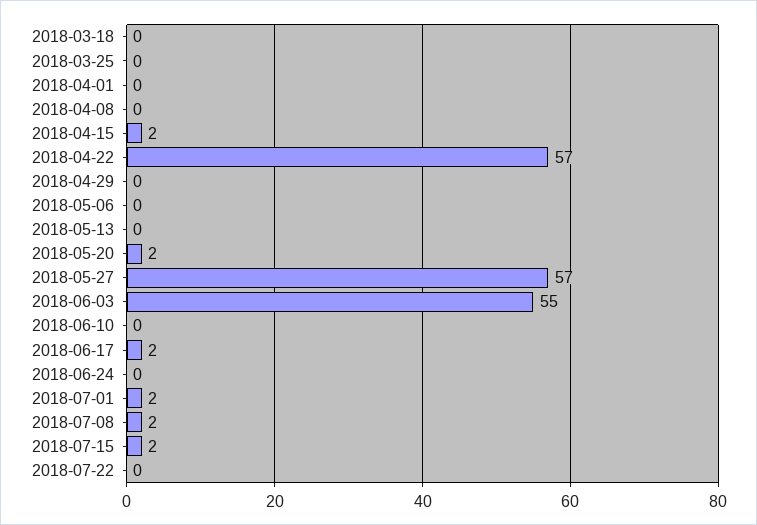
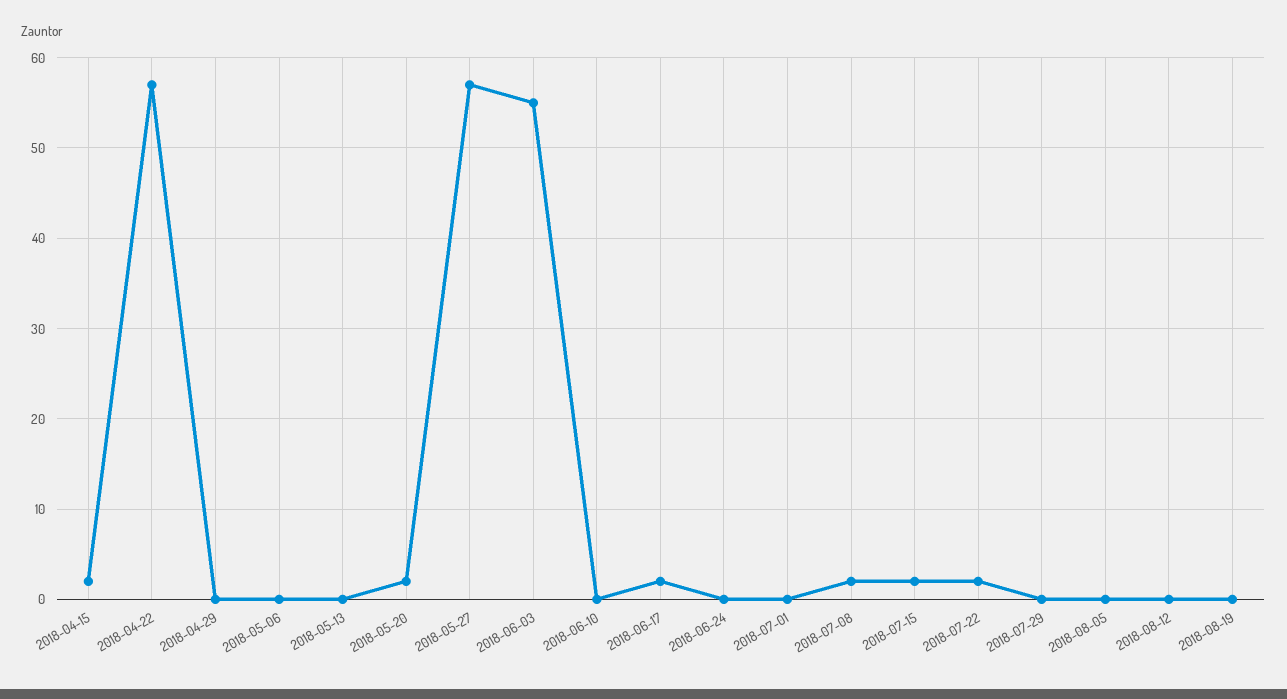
2018-03-18: 0 -> none
2018-03-25: 0 -> none
2018-04-01: 0 -> none
2018-04-08: 0 -> none
2018-07-01: 2 -> 0
2018-07-22: 0 -> 2
2018-07-29: none -> 0
2018-08-05: none -> 0
2018-08-12: none -> 0
2018-08-19: none -> 0

